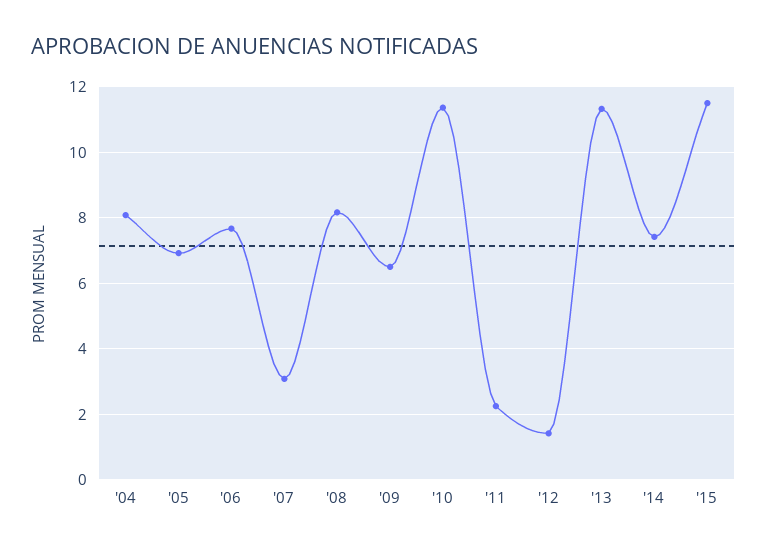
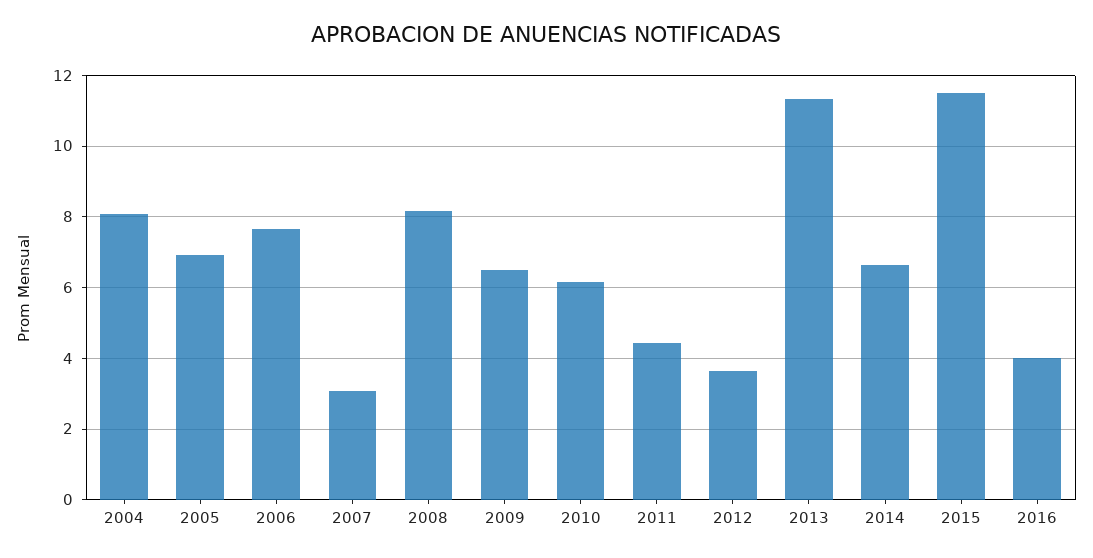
'10: 11.4 -> 6.2
'11: 2.2 -> 4.4
'12: 1.4 -> 3.6
'14: 7.4 -> 6.6
2016: none -> 4

